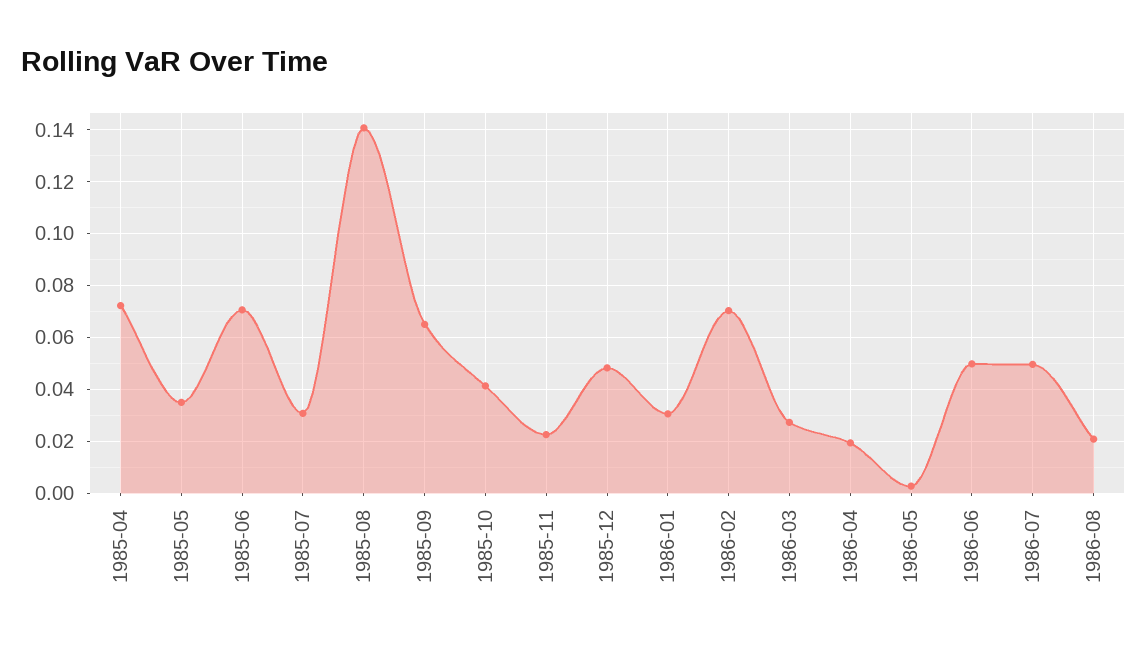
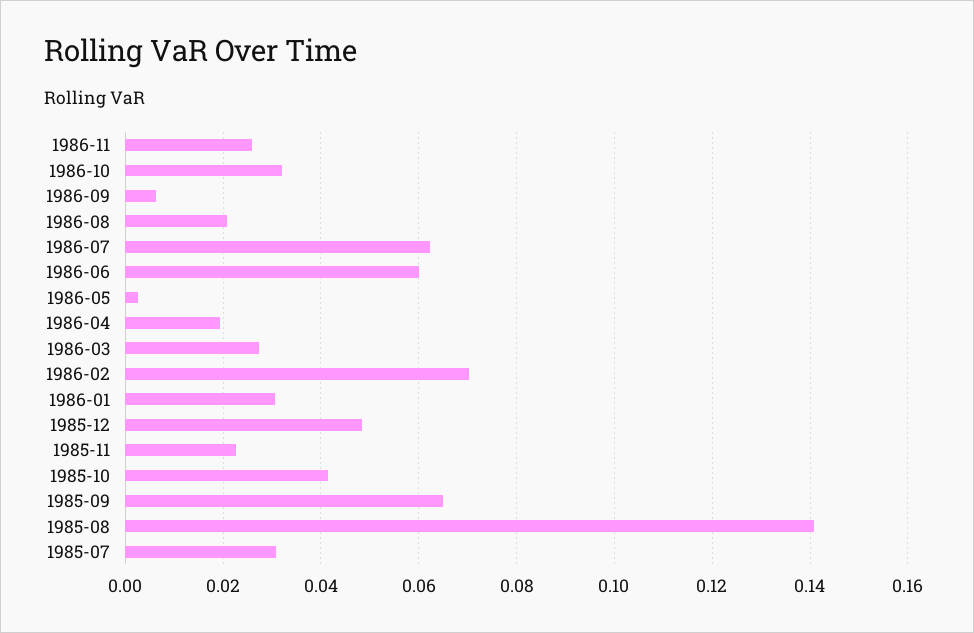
1985-04: 0.0725 -> none
1985-05: 0.035 -> none
1985-06: 0.07 -> none
1986-06: 0.05 -> 0.06
1986-07: 0.05 -> 0.062
1986-11: none -> 0.026
1986-10: none -> 0.032
1986-09: none -> 0.006

